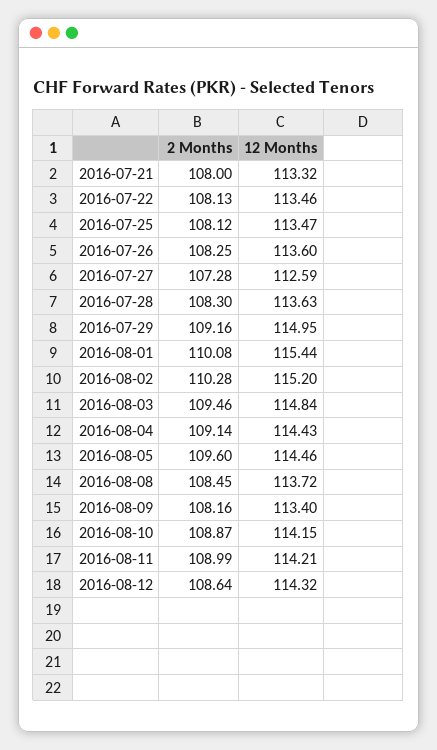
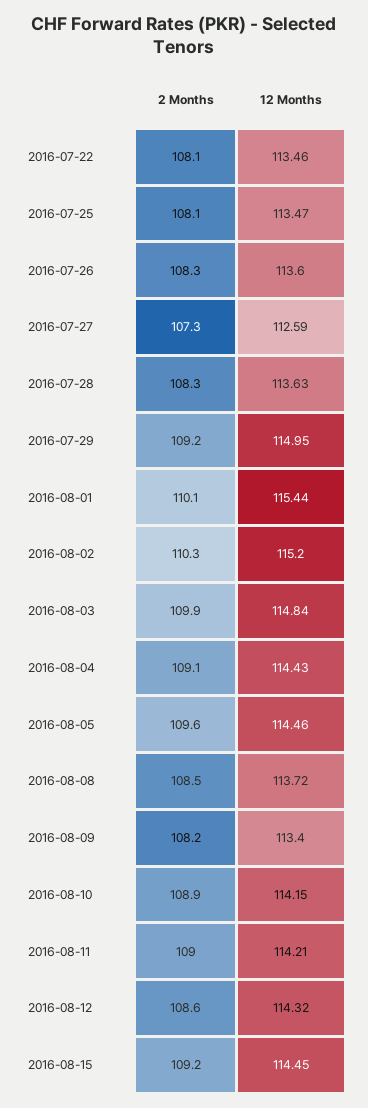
2 Months, 2016-07-21: 108 -> none
12 Months, 2016-07-21: 113.32 -> none
2 Months, 2016-08-03: 109.46 -> 109.9
2 Months, 2016-08-15: none -> 109.2
12 Months, 2016-08-15: none -> 114.45

